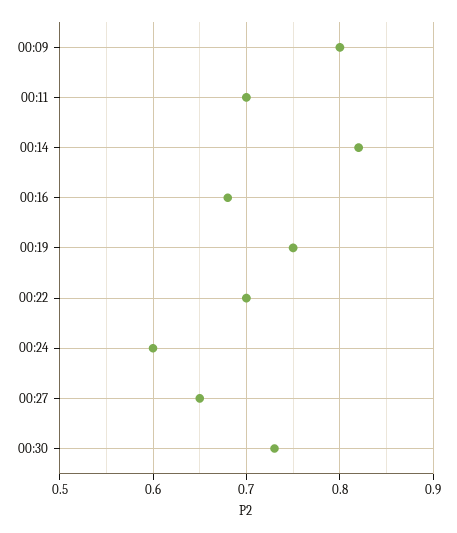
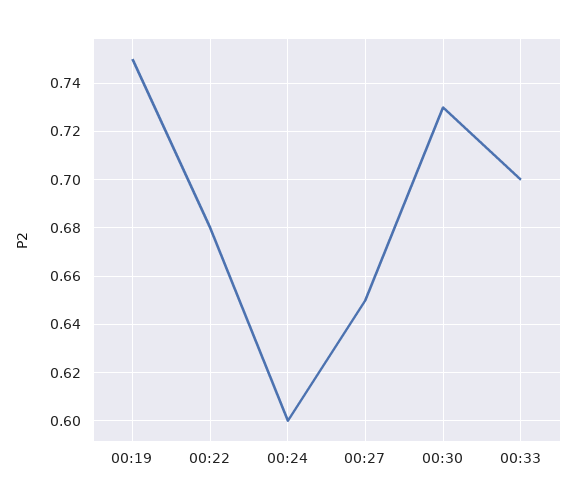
00:09: 0.8 -> none
00:11: 0.7 -> none
00:14: 0.82 -> none
00:16: 0.68 -> none
00:22: 0.7 -> 0.68
00:33: none -> 0.7

